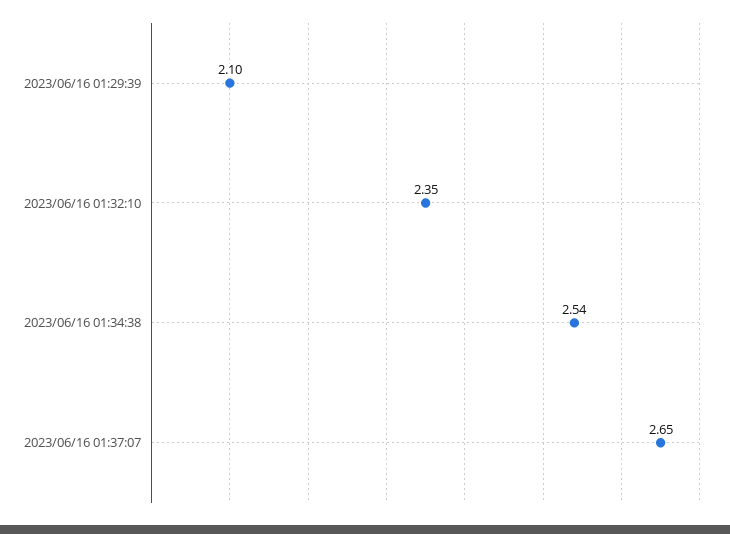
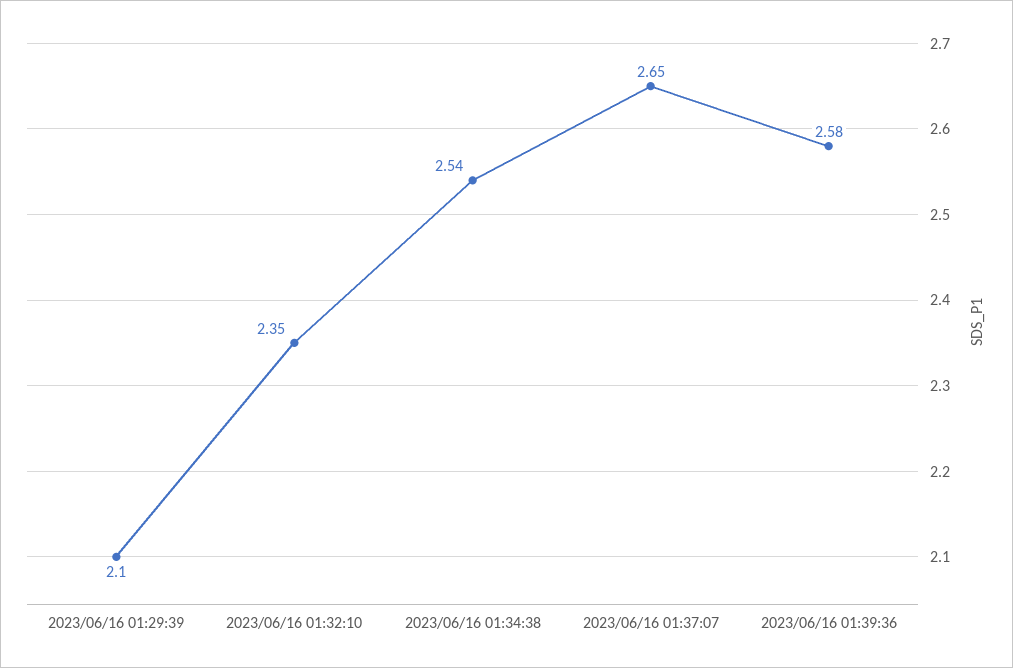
2023/06/16 01:39:36: none -> 2.58

